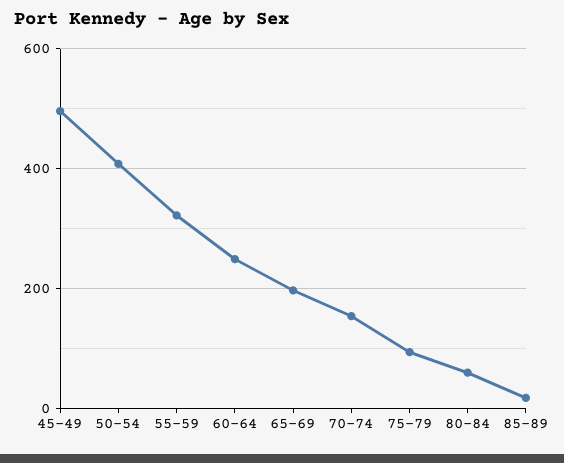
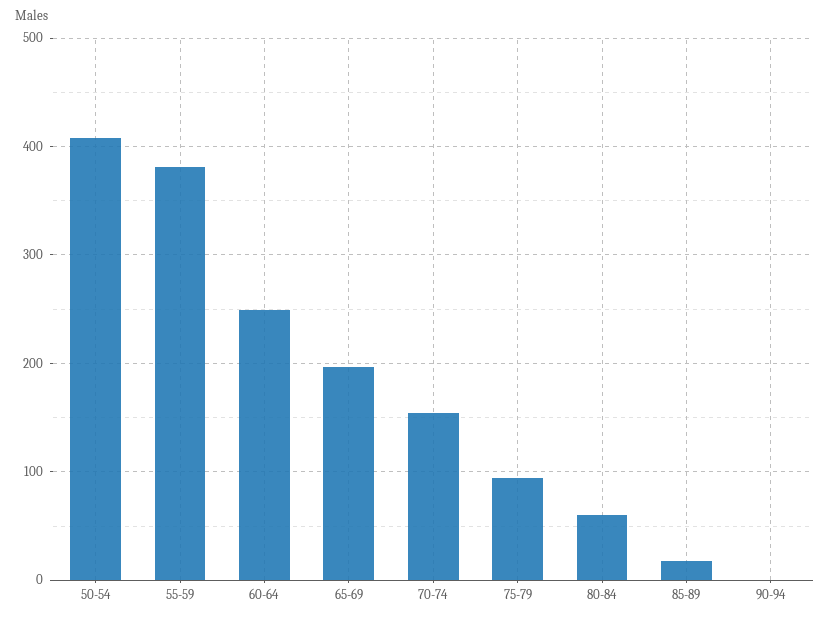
45-49: 500 -> none
55-59: 320 -> 380
90-94: none -> 0

